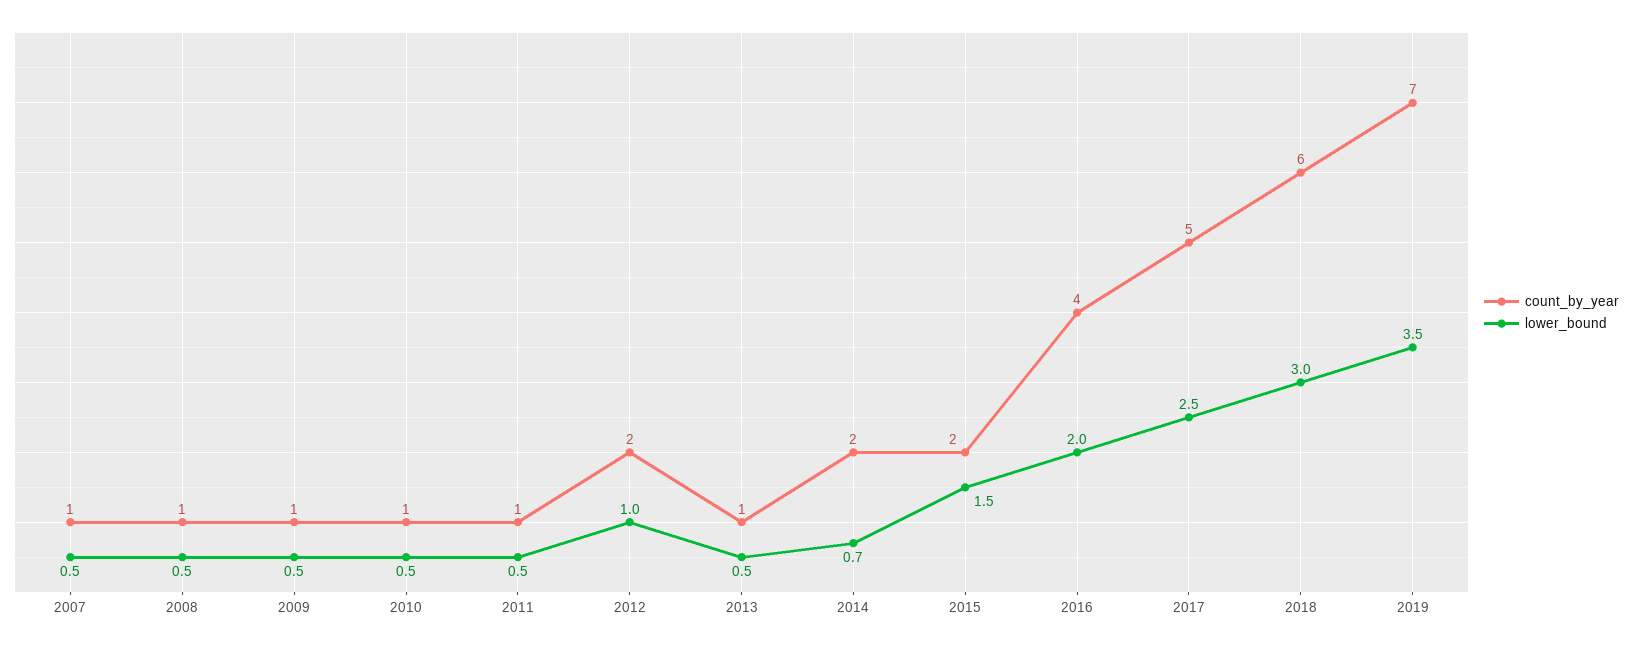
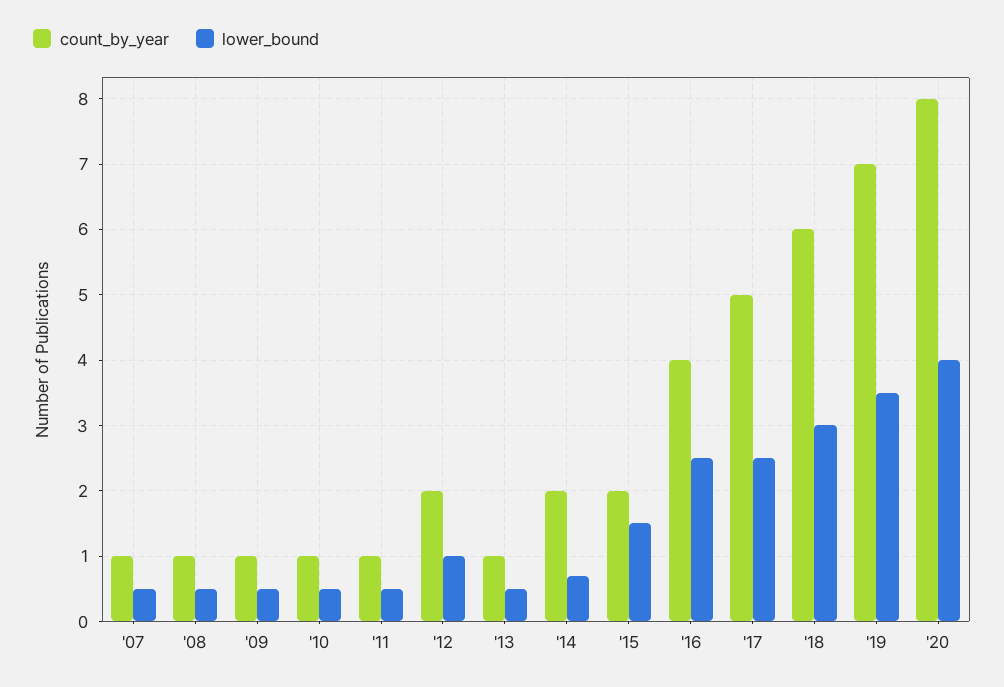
lower_bound, 2016: 2 -> 2.5
count_by_year, '20: none -> 8
lower_bound, '20: none -> 4

